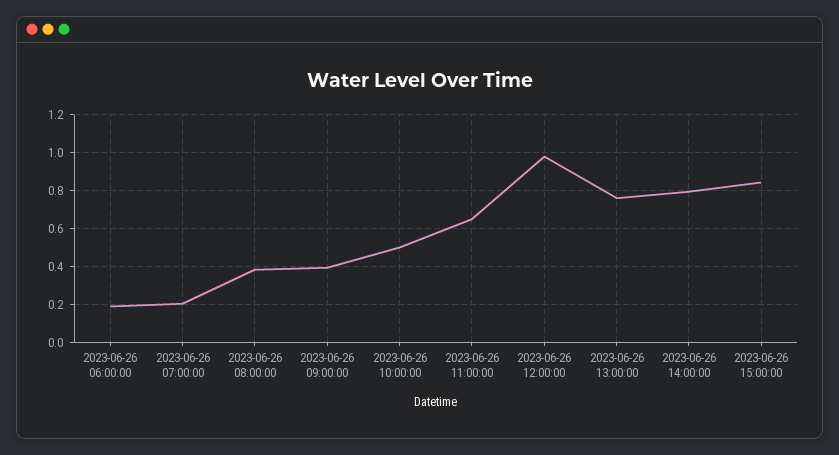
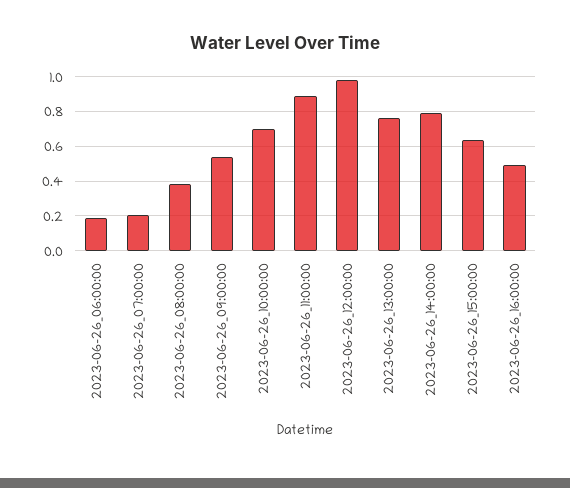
2023-06-26 09:00:00: 0.4 -> 0.55
2023-06-26 10:00:00: 0.5 -> 0.7
2023-06-26 11:00:00: 0.65 -> 0.9
2023-06-26 15:00:00: 0.85 -> 0.65
2023-06-26_16:00:00: none -> 0.5

